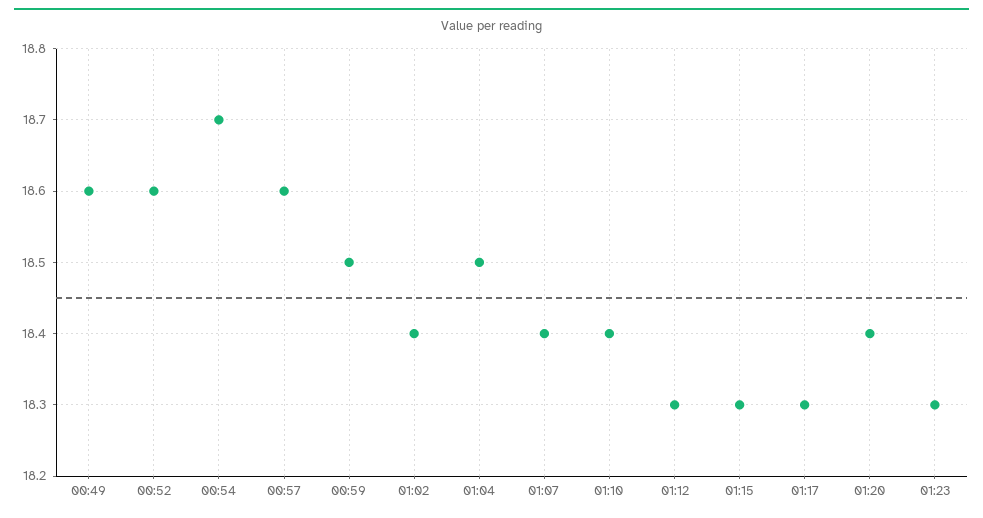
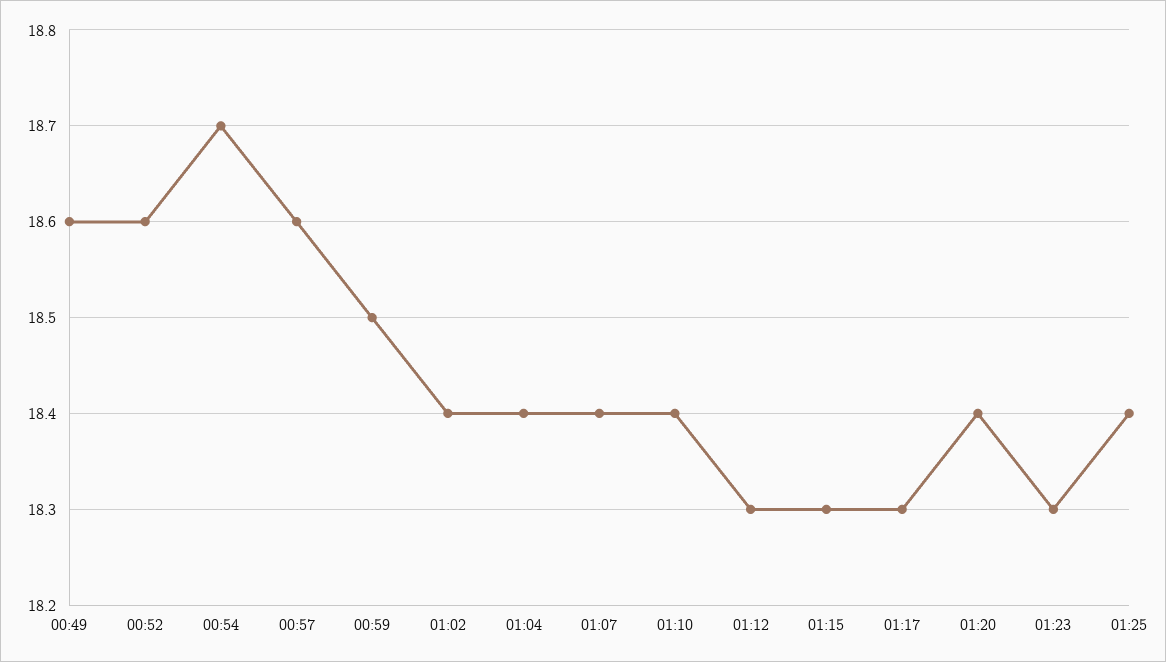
01:04: 18.5 -> 18.4
01:25: none -> 18.4

